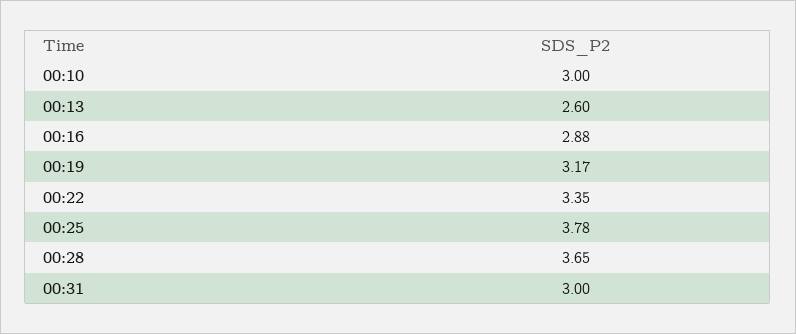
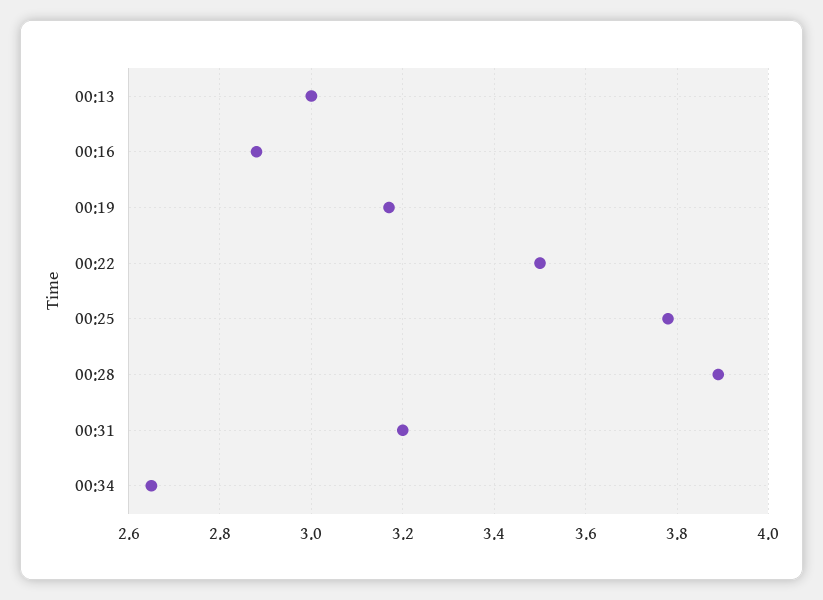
00:10: 3 -> none
00:13: 2.6 -> 3
00:22: 3.35 -> 3.5
00:28: 3.65 -> 3.9
00:31: 3 -> 3.2
00:34: none -> 2.65

